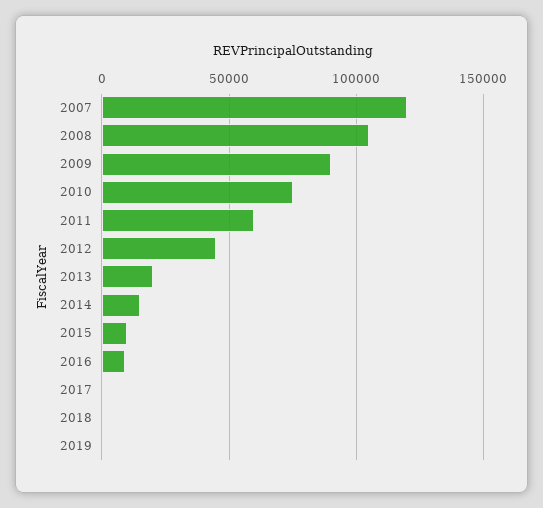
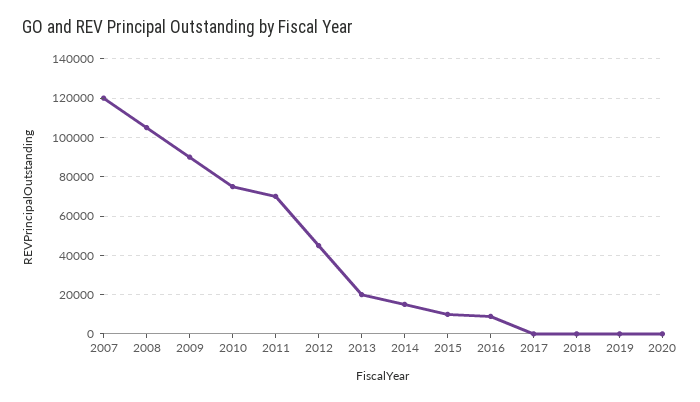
2011: 60000 -> 70000
2020: none -> 0

